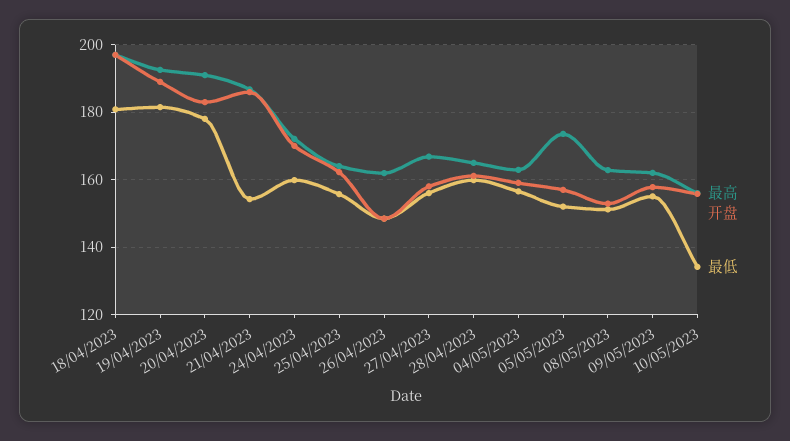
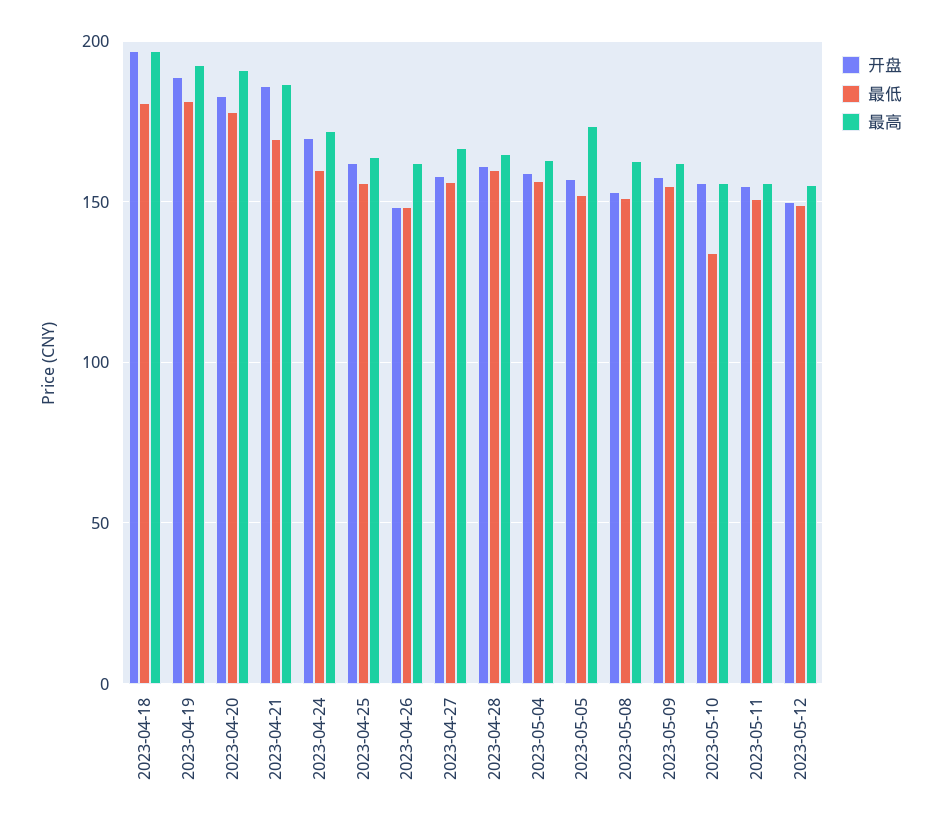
最低, 21/04/2023: 154 -> 170
开盘, 2023-05-11: none -> 155
最低, 2023-05-11: none -> 150
最高, 2023-05-11: none -> 155
开盘, 2023-05-12: none -> 150
最低, 2023-05-12: none -> 150
最高, 2023-05-12: none -> 155

